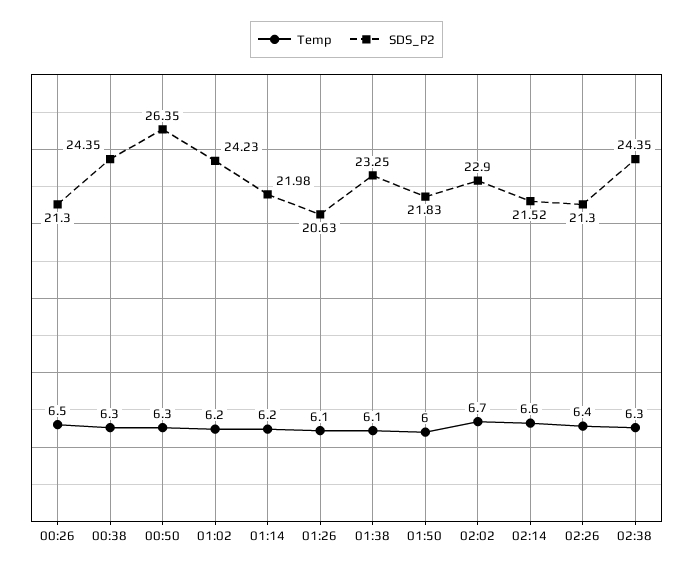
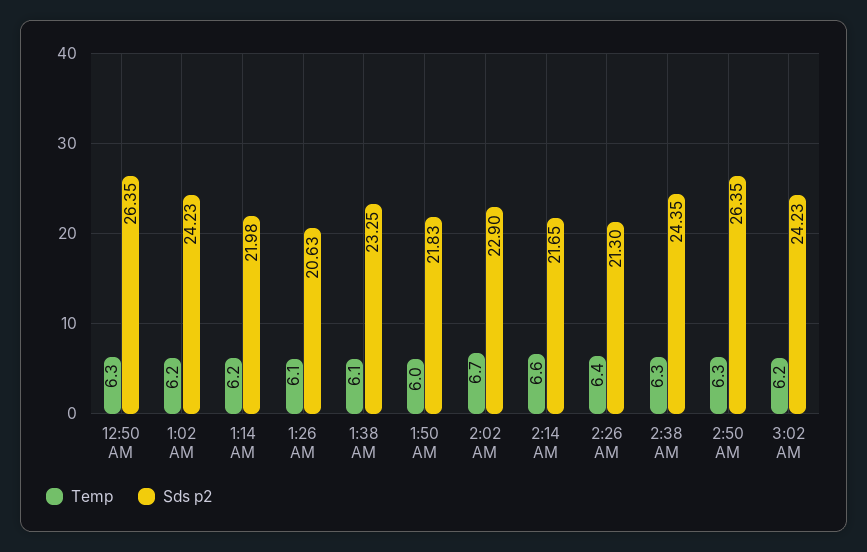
Temp, 00:26: 6.5 -> none
SDS_P2, 00:26: 21.3 -> none
Temp, 00:38: 6.3 -> none
SDS_P2, 00:38: 24.35 -> none
SDS_P2, 02:14: 21.52 -> 21.65
Temp, 2:50 AM: none -> 6.3
SDS_P2, 2:50 AM: none -> 26.35
Temp, 3:02 AM: none -> 6.2
SDS_P2, 3:02 AM: none -> 24.23

